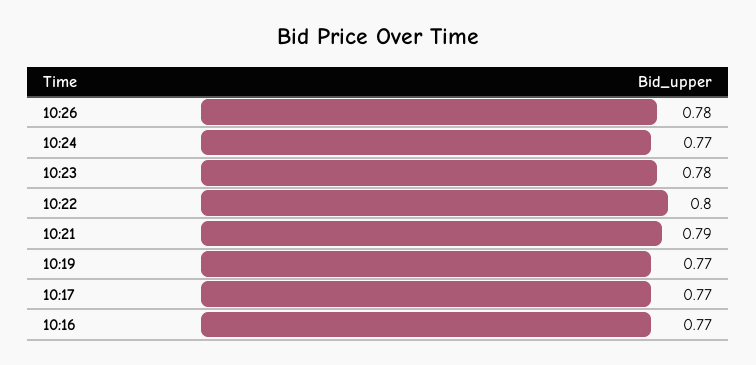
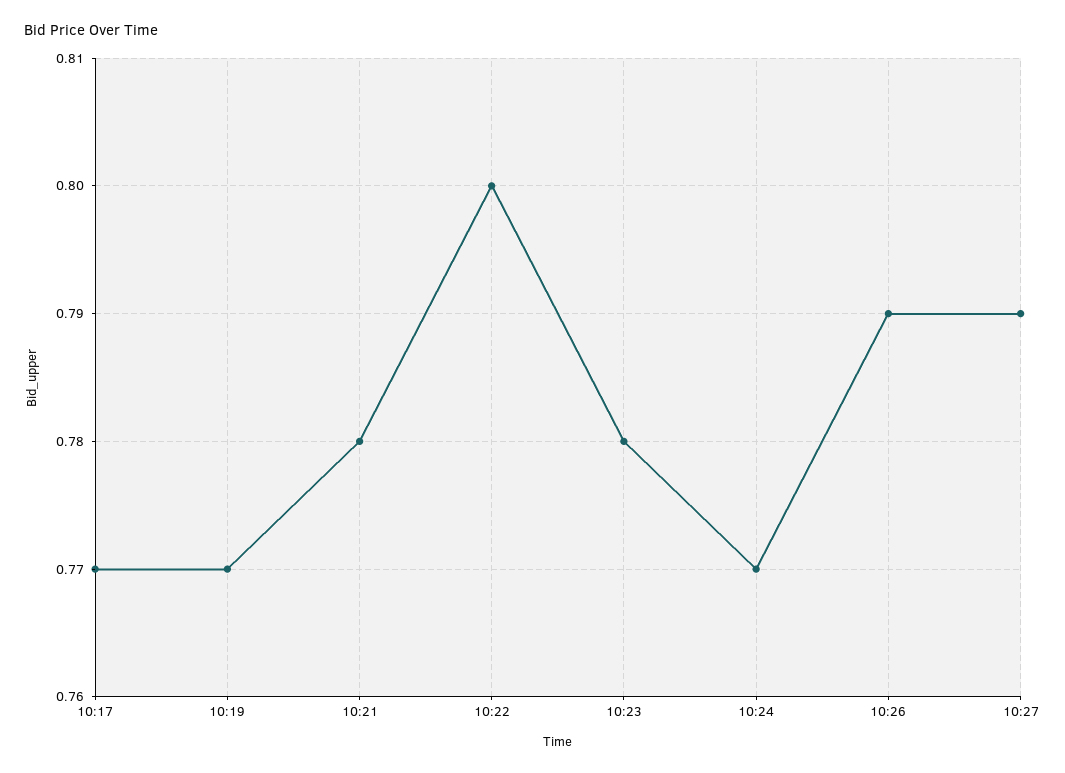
10:26: 0.78 -> 0.79
10:21: 0.79 -> 0.78
10:16: 0.77 -> none
10:27: none -> 0.79

